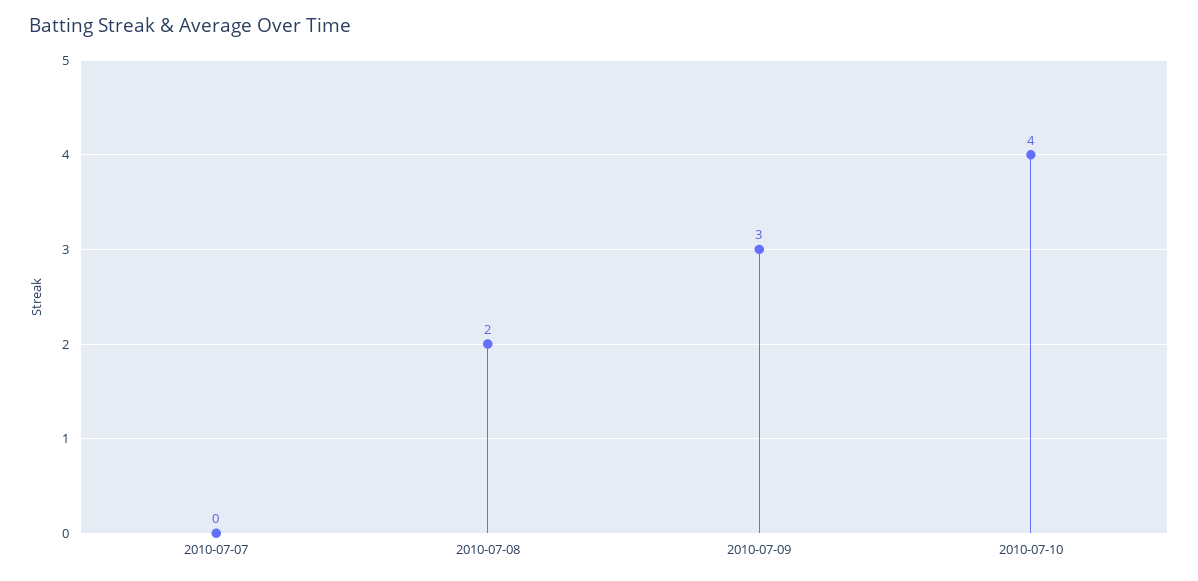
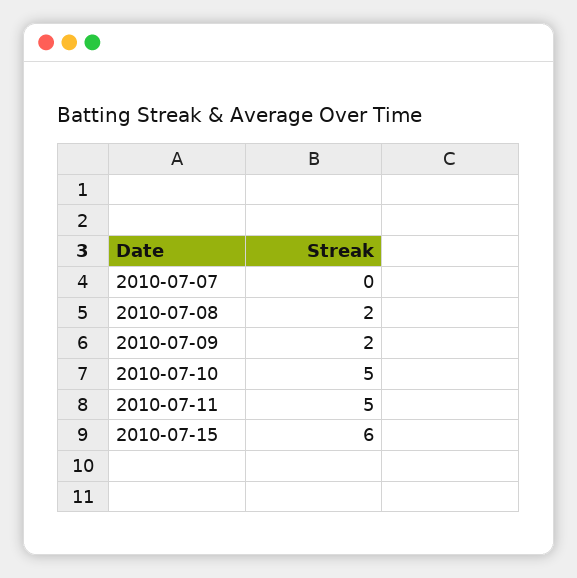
2010-07-09: 3 -> 2
2010-07-10: 4 -> 5
2010-07-11: none -> 5
2010-07-15: none -> 6

